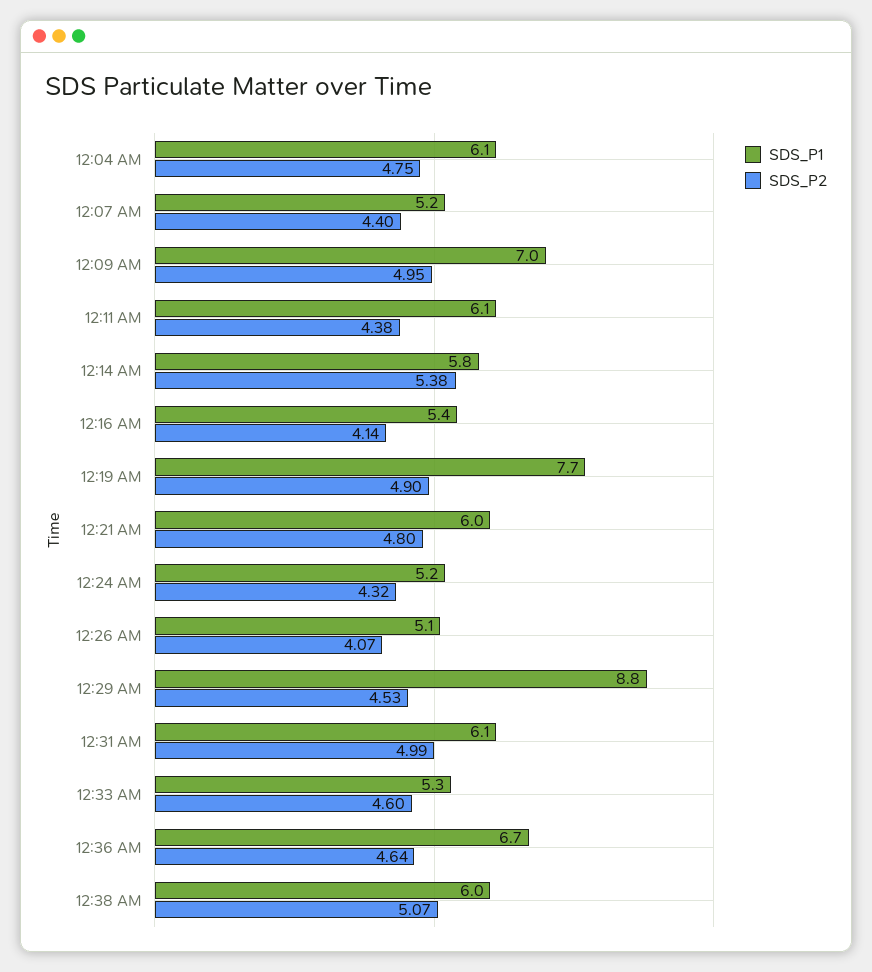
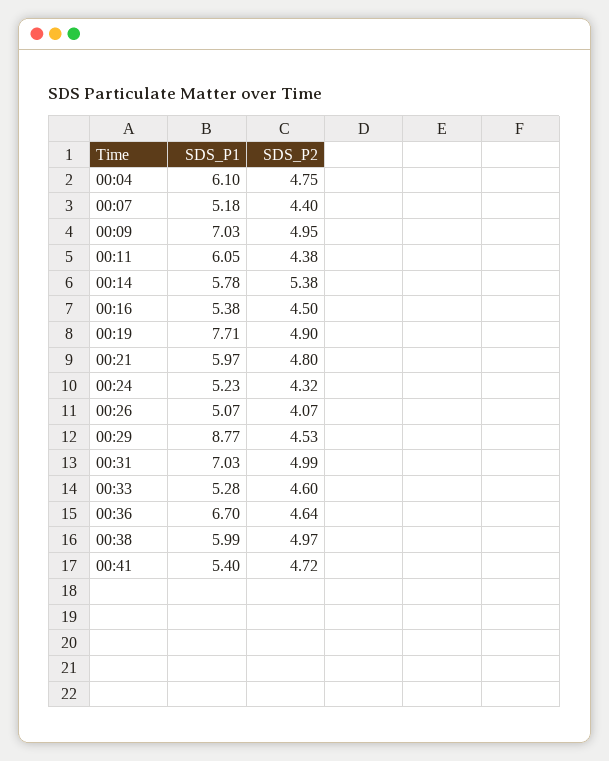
SDS_P2, 12:16 AM: 4.14 -> 4.5
SDS_P1, 12:31 AM: 6.1 -> 7.03
SDS_P2, 12:38 AM: 5.07 -> 4.97
SDS_P1, 00:41: none -> 5.4
SDS_P2, 00:41: none -> 4.72

